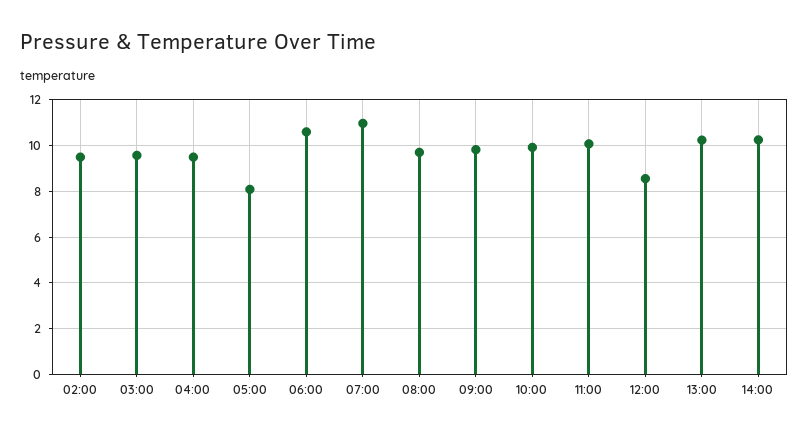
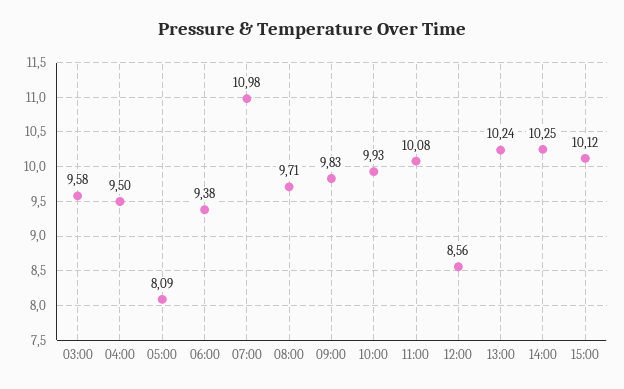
02:00: 9.5 -> none
06:00: 10.5 -> 9.38
15:00: none -> 10.12

